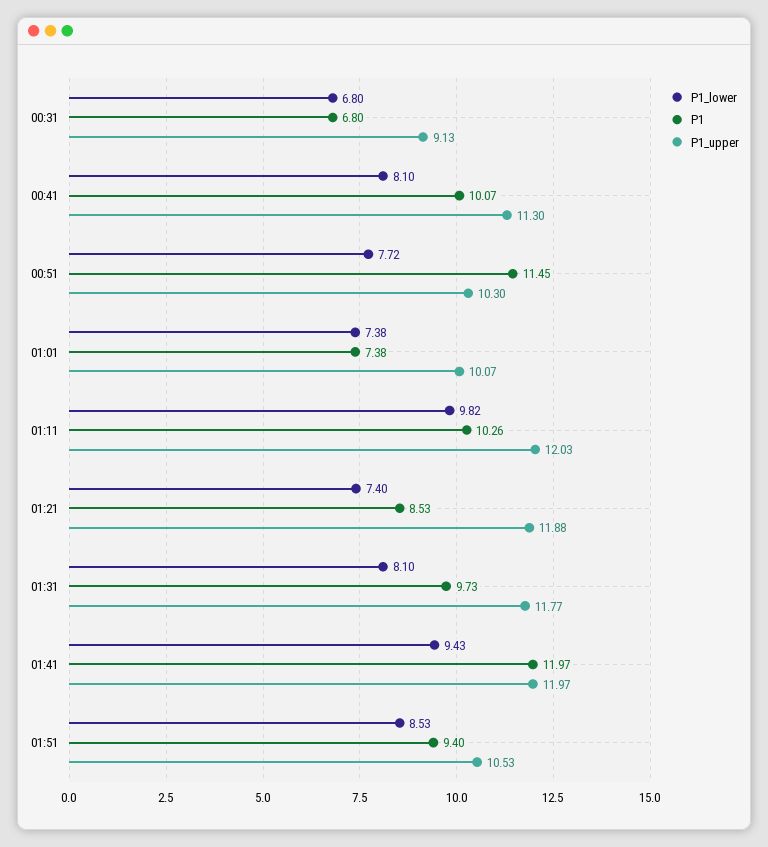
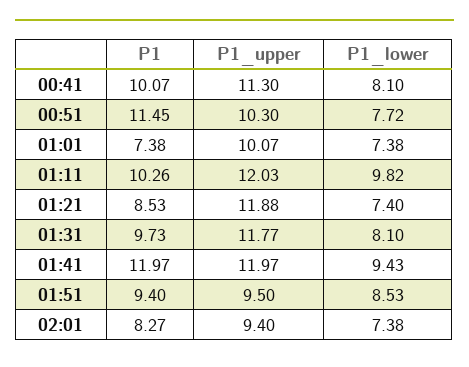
P1_lower, 00:31: 6.8 -> none
P1, 00:31: 6.8 -> none
P1_upper, 00:31: 9.13 -> none
P1_upper, 01:51: 10.53 -> 9.5
P1, 02:01: none -> 8.27
P1_upper, 02:01: none -> 9.4
P1_lower, 02:01: none -> 7.38

